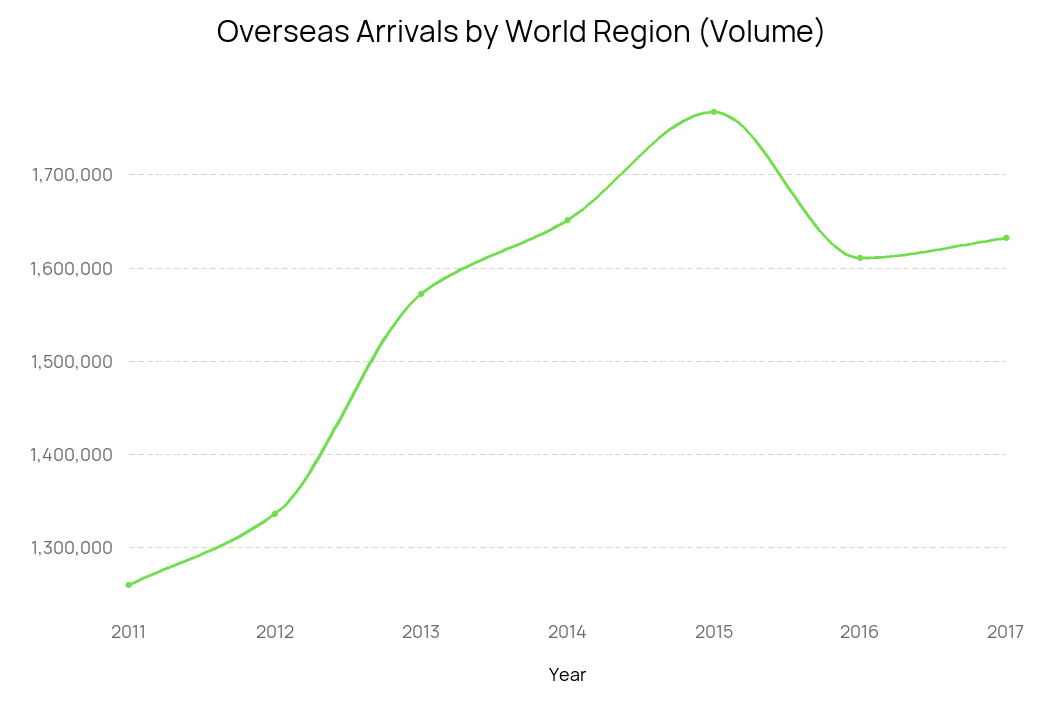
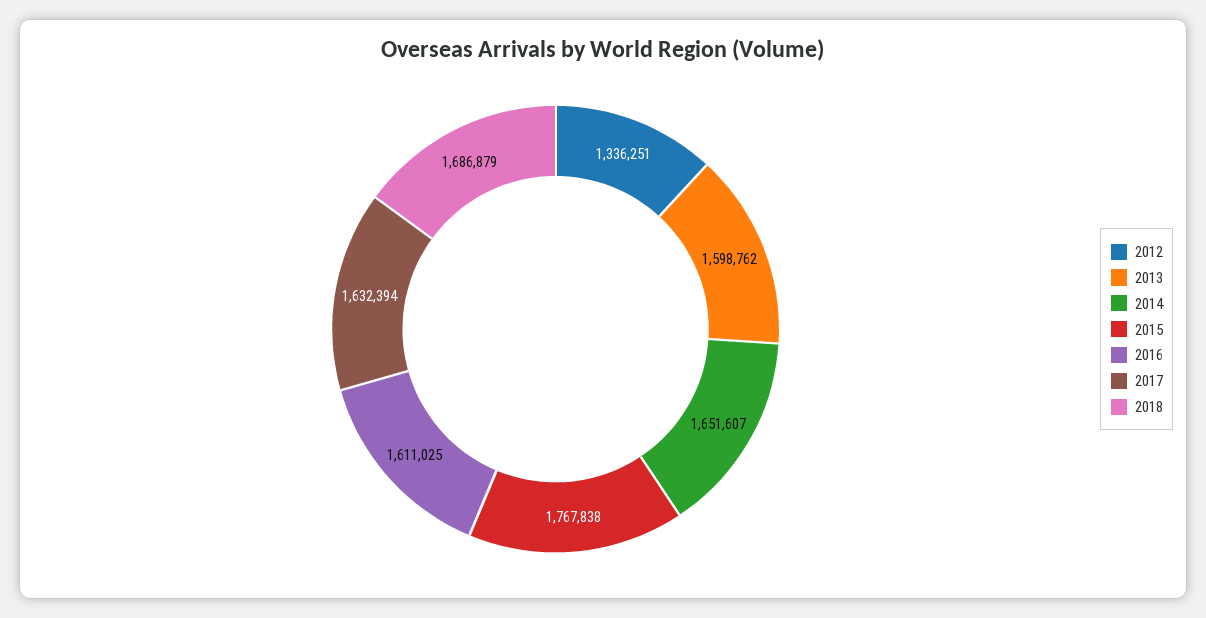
2011: 1260000 -> none
2013: 1570000 -> 1598762
2018: none -> 1686879

